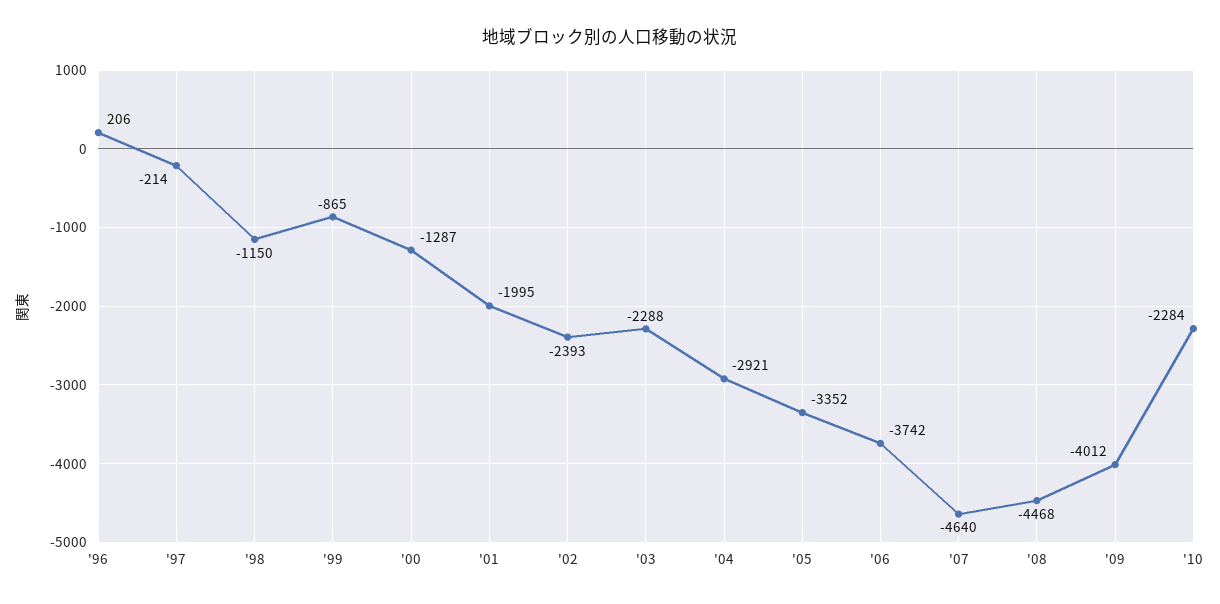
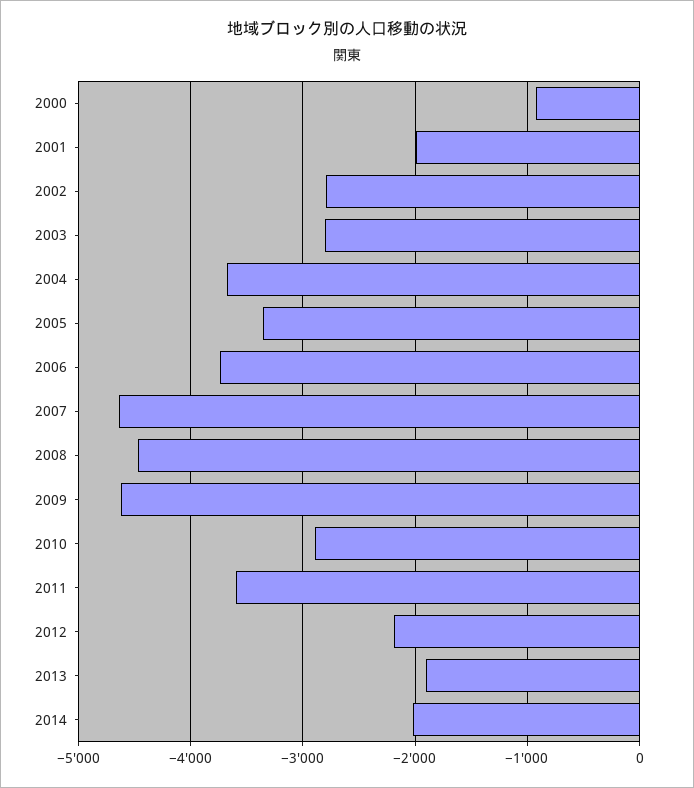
'96: 206 -> none
'97: -214 -> none
'98: -1150 -> none
'99: -865 -> none
'00: -1287 -> -900
'02: -2393 -> -2800
'03: -2288 -> -2800
'04: -2921 -> -3700
'09: -4012 -> -4600
'10: -2284 -> -2900
2011: none -> -3600
2012: none -> -2200
2013: none -> -1900
2014: none -> -2000

